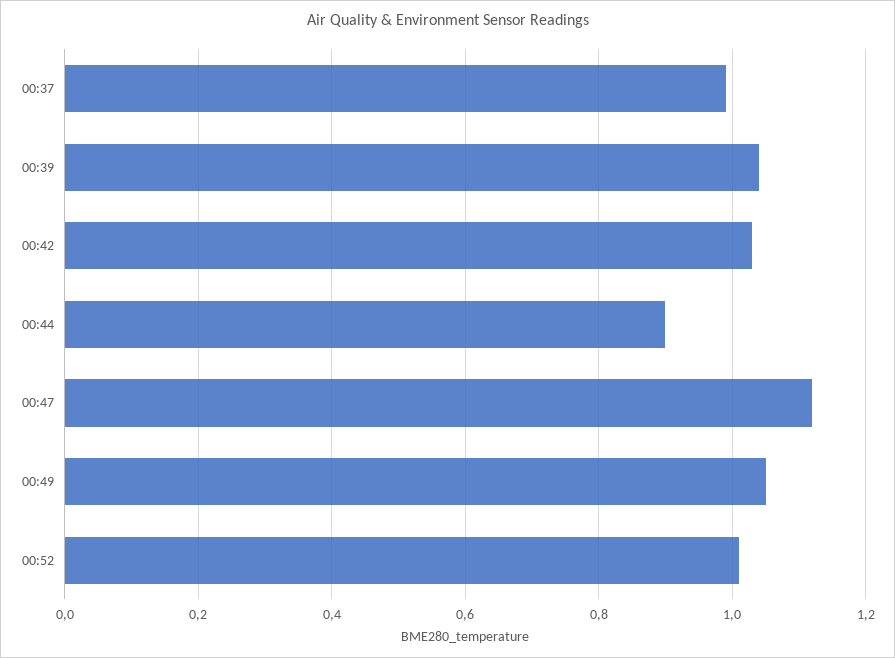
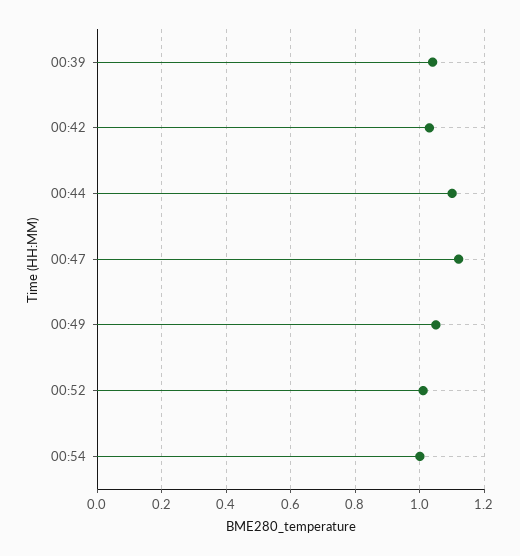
00:37: 1 -> none
00:44: 0.9 -> 1.1
00:54: none -> 1

